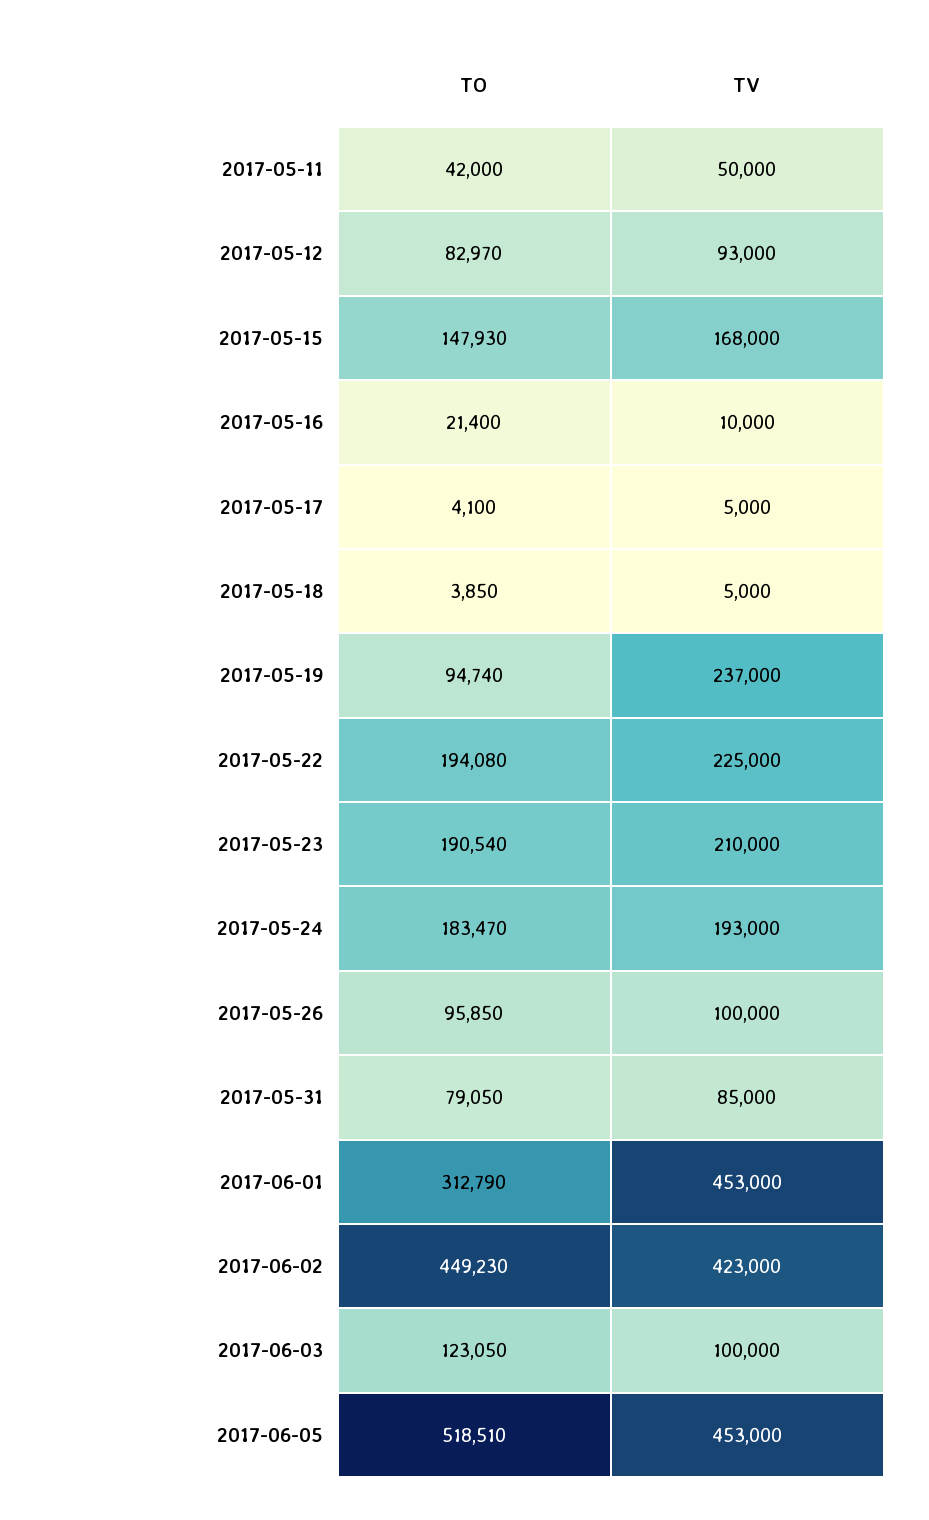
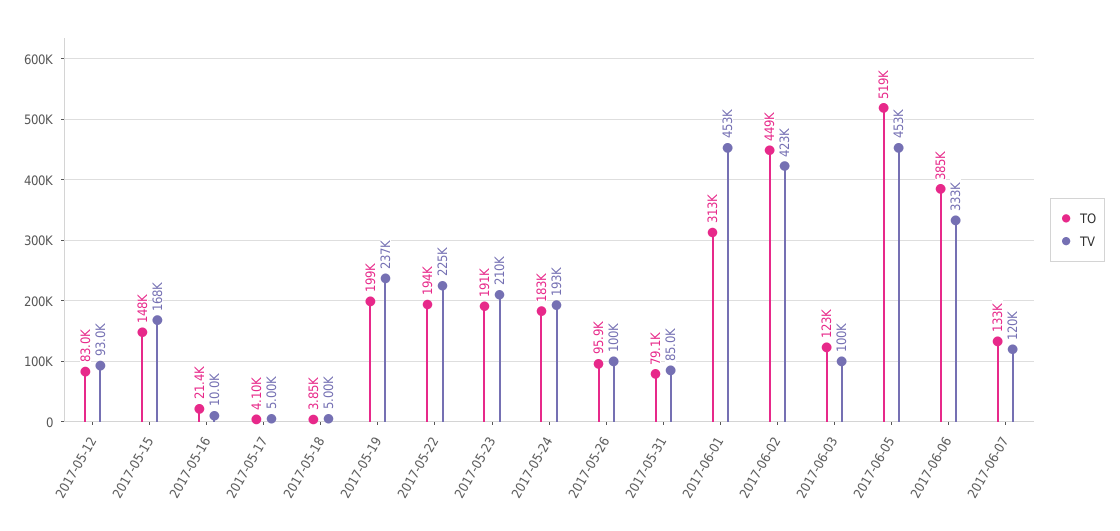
TO, 2017-05-11: 42000 -> none
TV, 2017-05-11: 50000 -> none
TO, 2017-05-19: 94740 -> 199000
TO, 2017-06-06: none -> 385000
TV, 2017-06-06: none -> 333000
TO, 2017-06-07: none -> 133000
TV, 2017-06-07: none -> 120000

